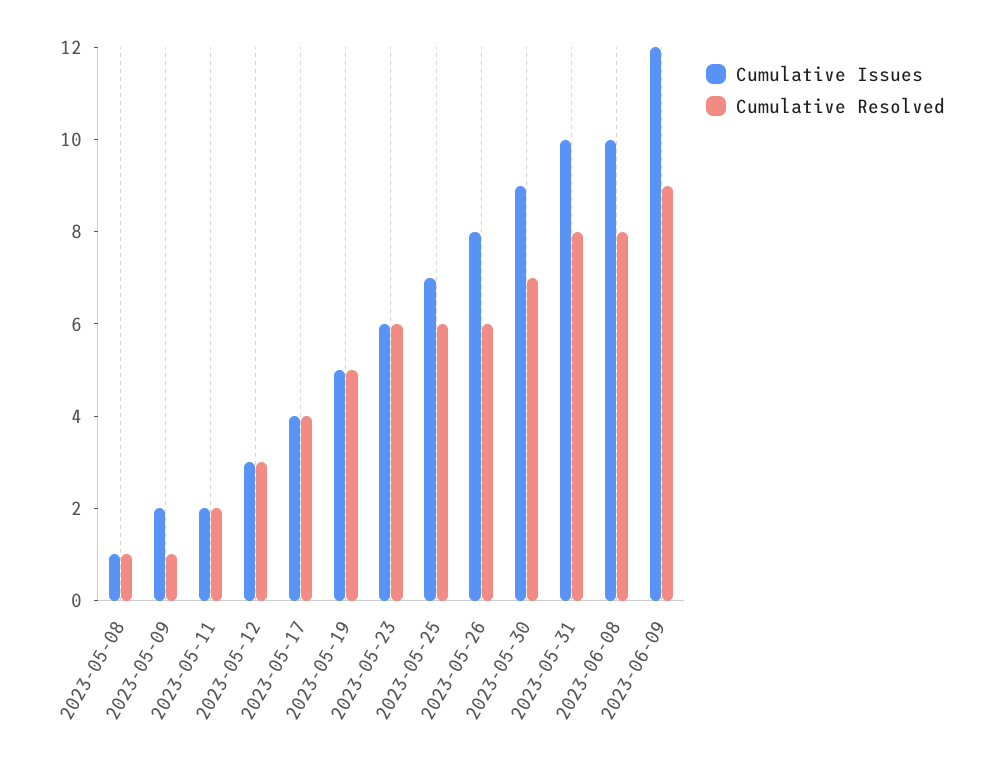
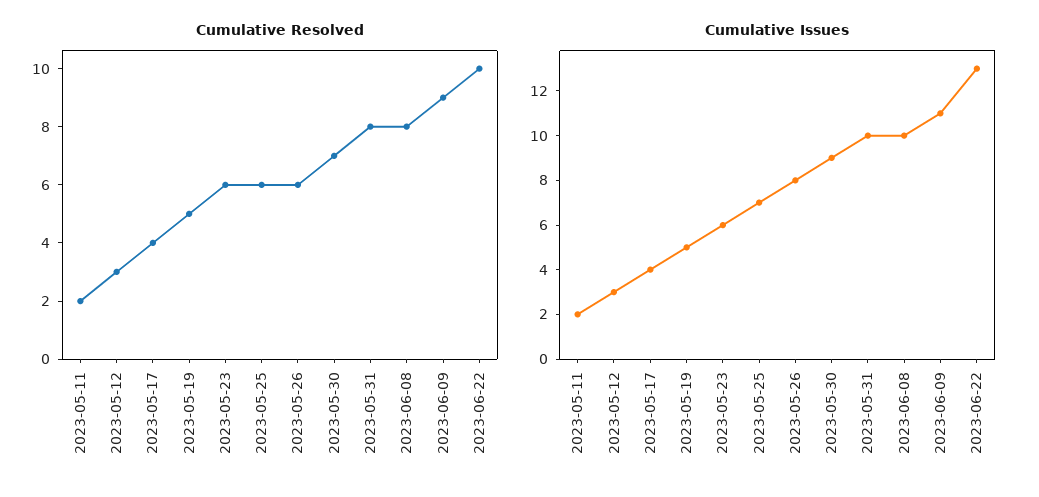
Cumulative Issues, 2023-05-08: 1 -> none
Cumulative Resolved, 2023-05-08: 1 -> none
Cumulative Issues, 2023-05-09: 2 -> none
Cumulative Resolved, 2023-05-09: 1 -> none
Cumulative Issues, 2023-06-09: 12 -> 11
Cumulative Resolved, 2023-06-22: none -> 10
Cumulative Issues, 2023-06-22: none -> 13

